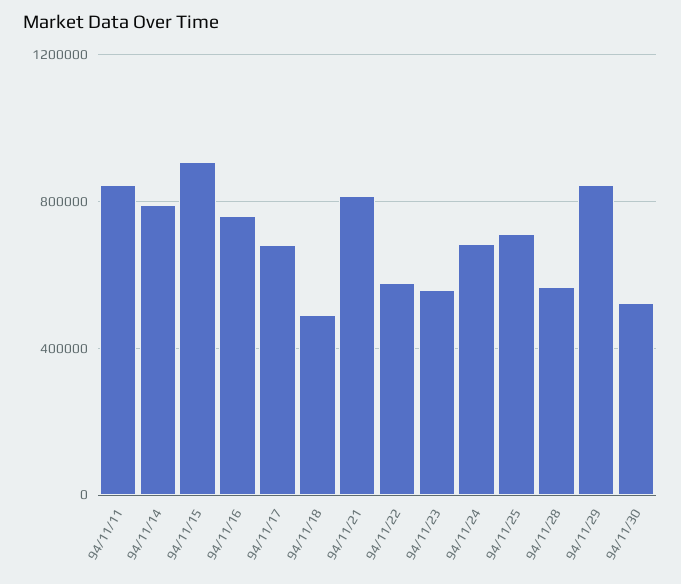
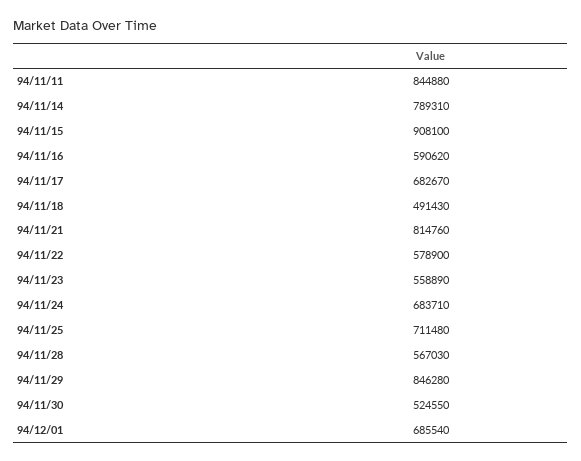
94/11/16: 750000 -> 590620
94/12/01: none -> 685540

